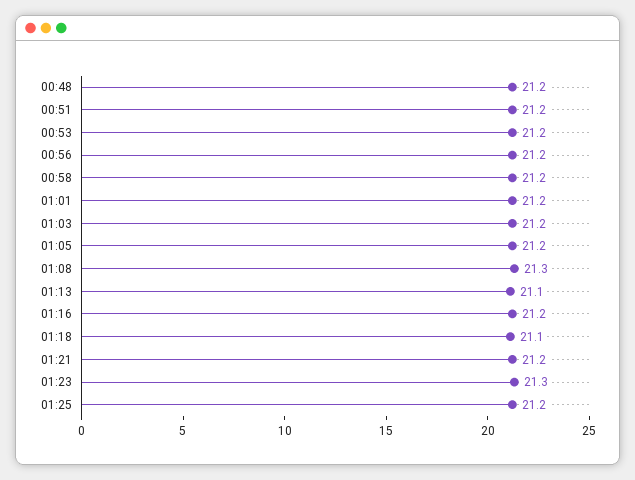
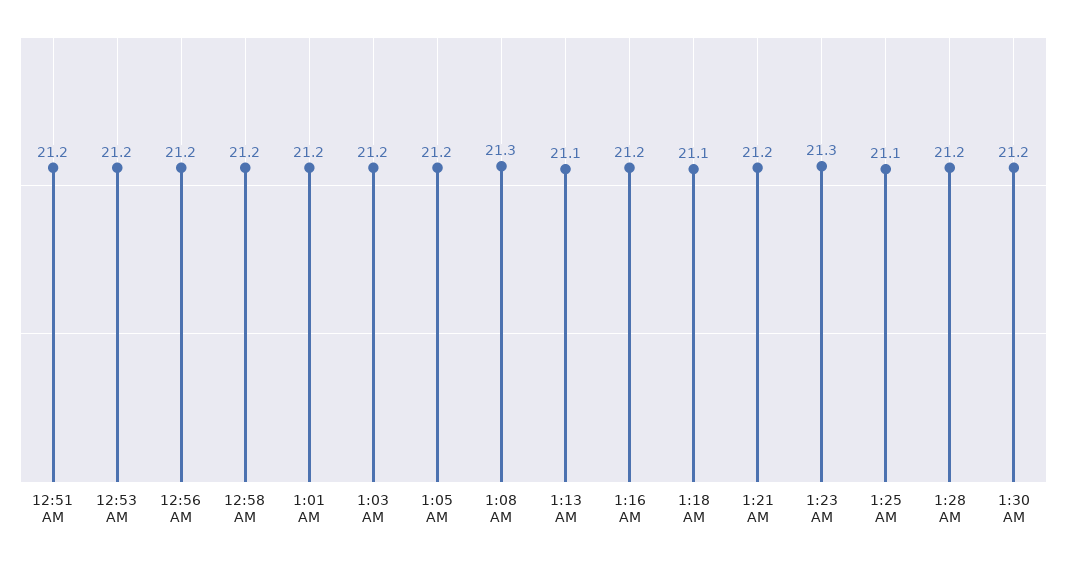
00:48: 21.2 -> none
01:25: 21.2 -> 21.1
1:28 AM: none -> 21.2
1:30 AM: none -> 21.2

